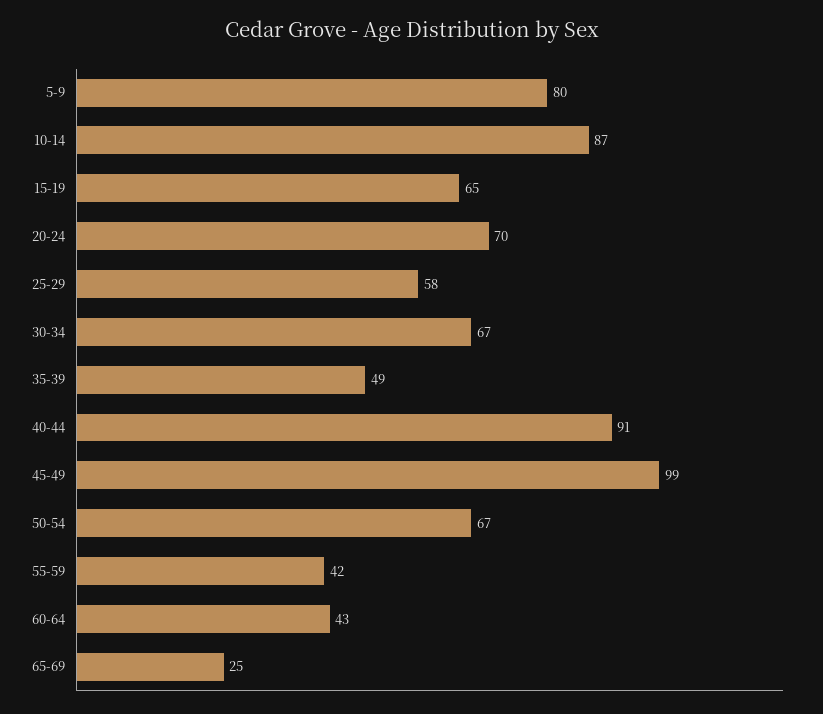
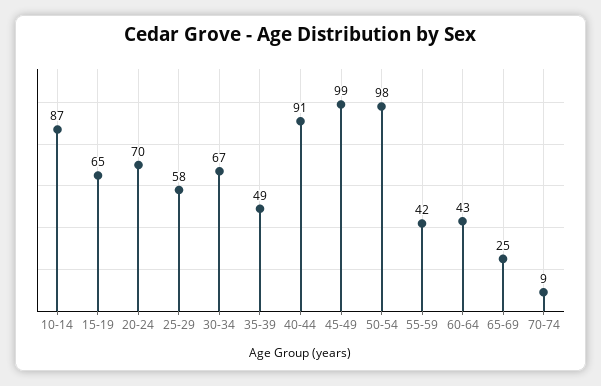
5-9: 80 -> none
50-54: 67 -> 98
70-74: none -> 9

